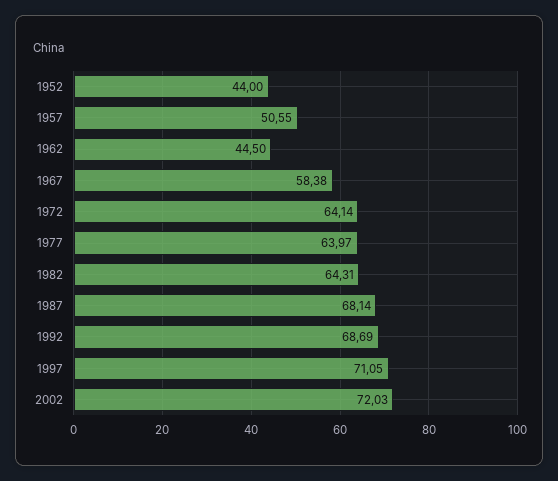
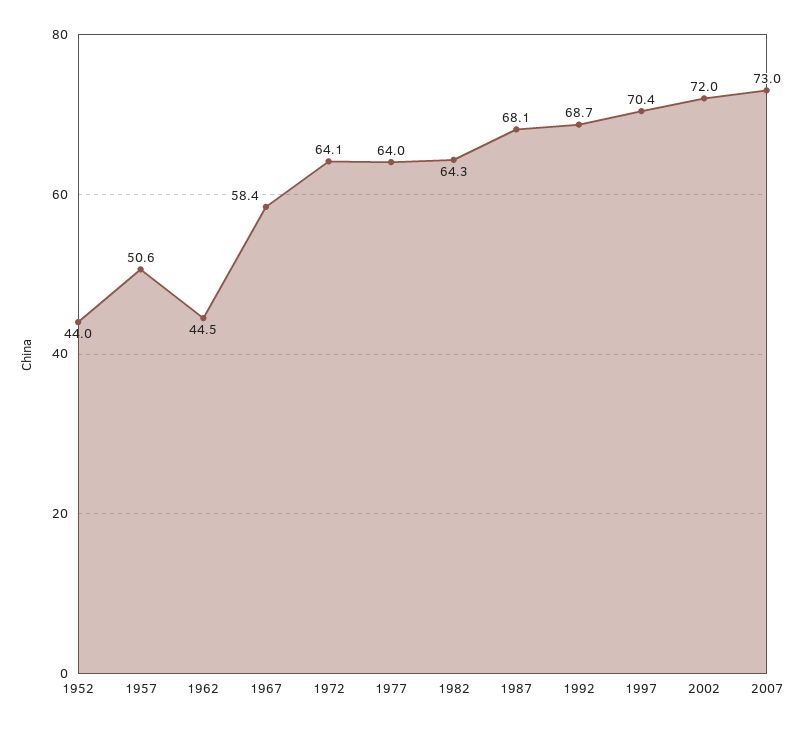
1997: 71.05 -> 70.4
2007: none -> 73

